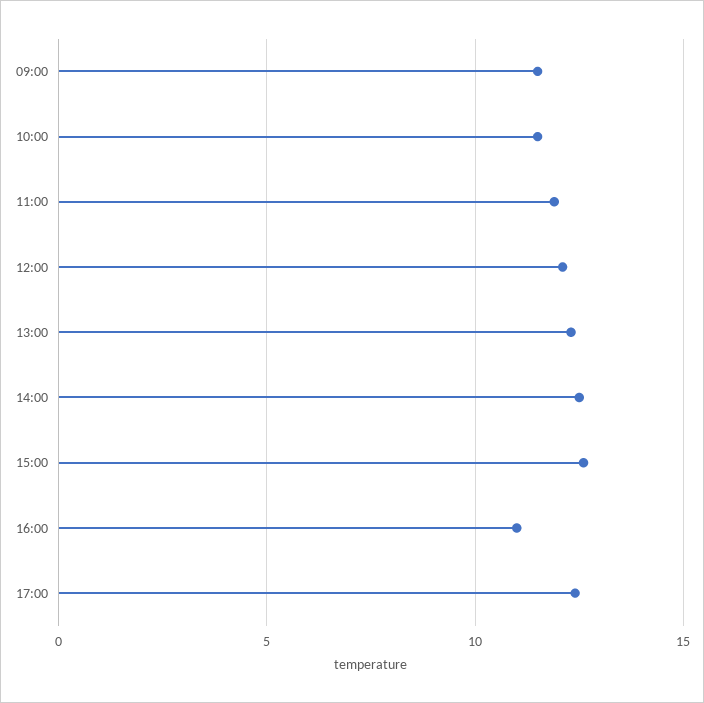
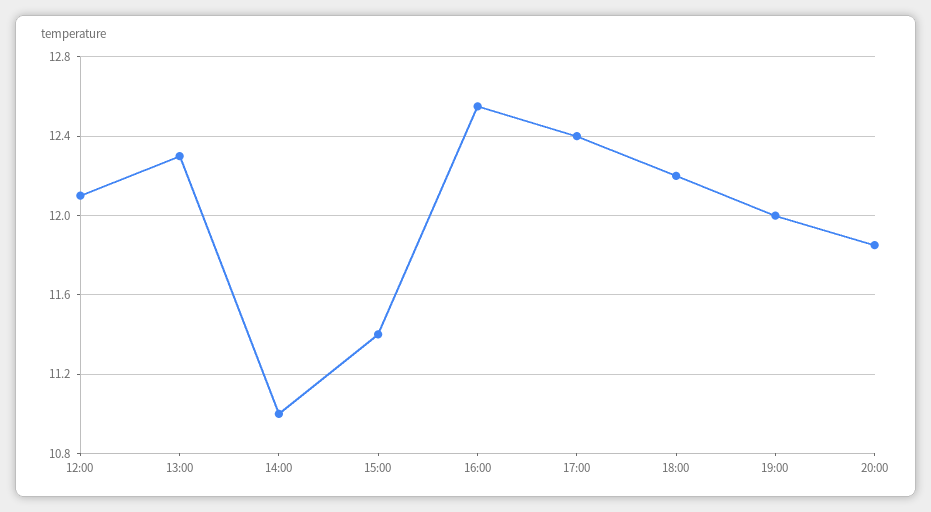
09:00: 11.5 -> none
10:00: 11.5 -> none
11:00: 12 -> none
14:00: 12.5 -> 11
15:00: 12.5 -> 11.4
16:00: 11 -> 12.55
18:00: none -> 12.2
19:00: none -> 12
20:00: none -> 11.85

